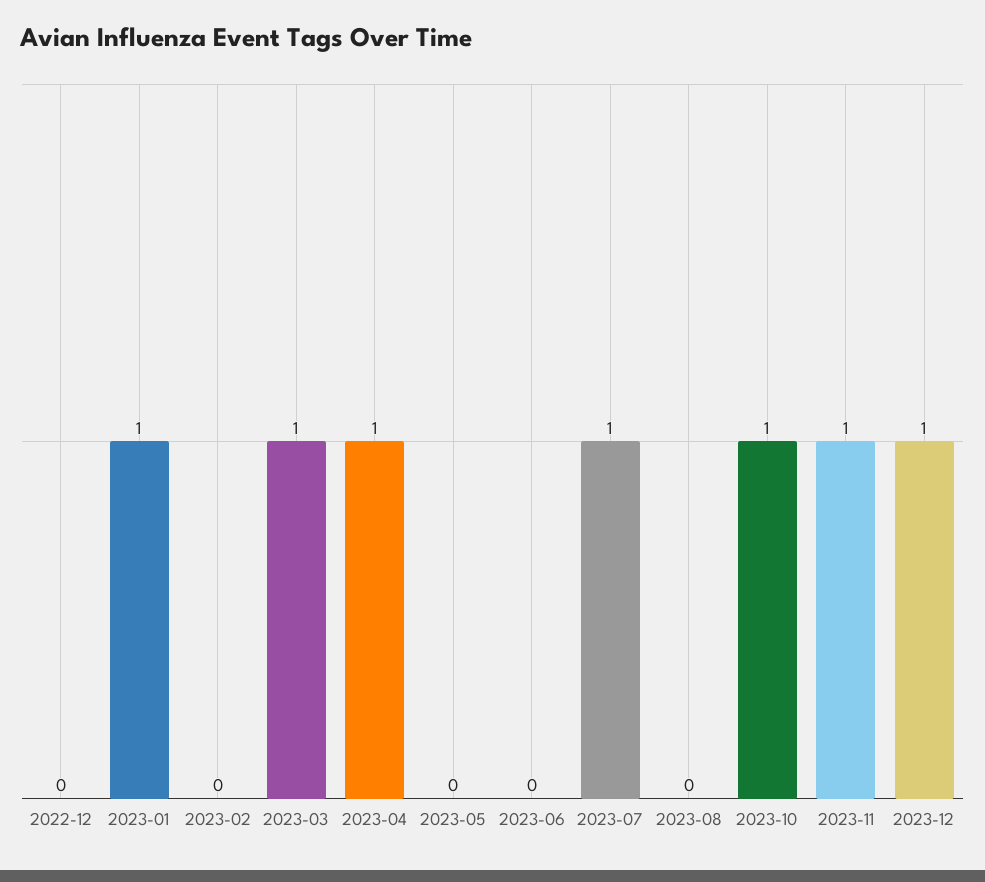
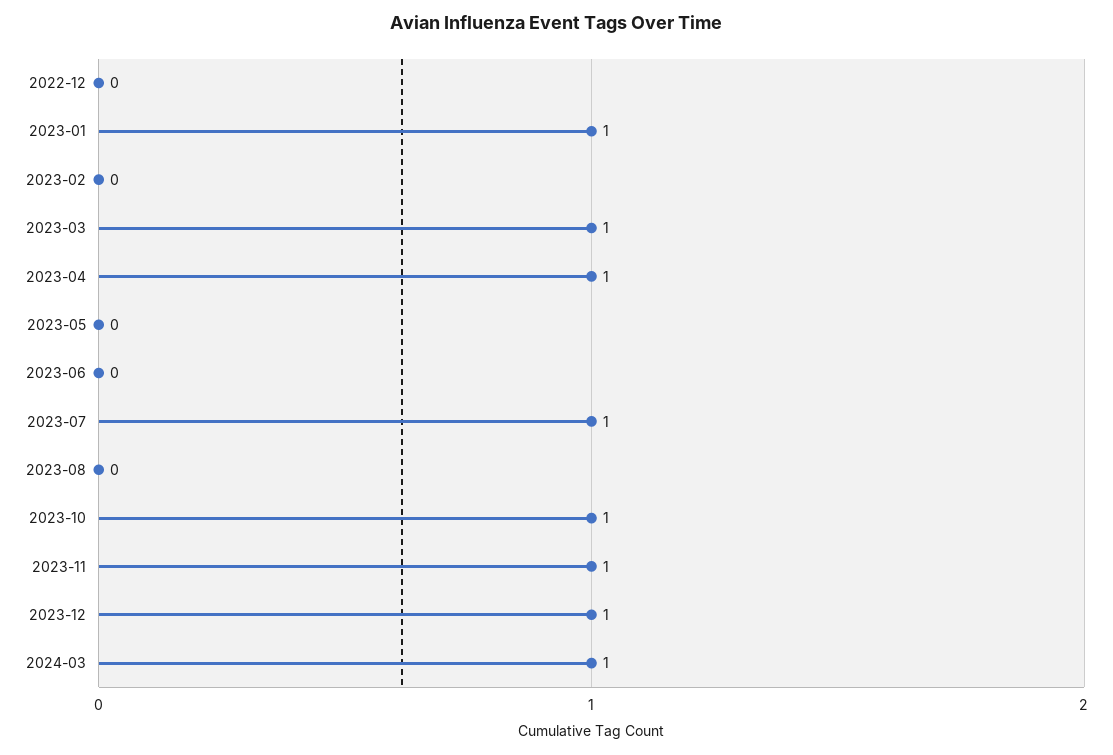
2024-03: none -> 1

